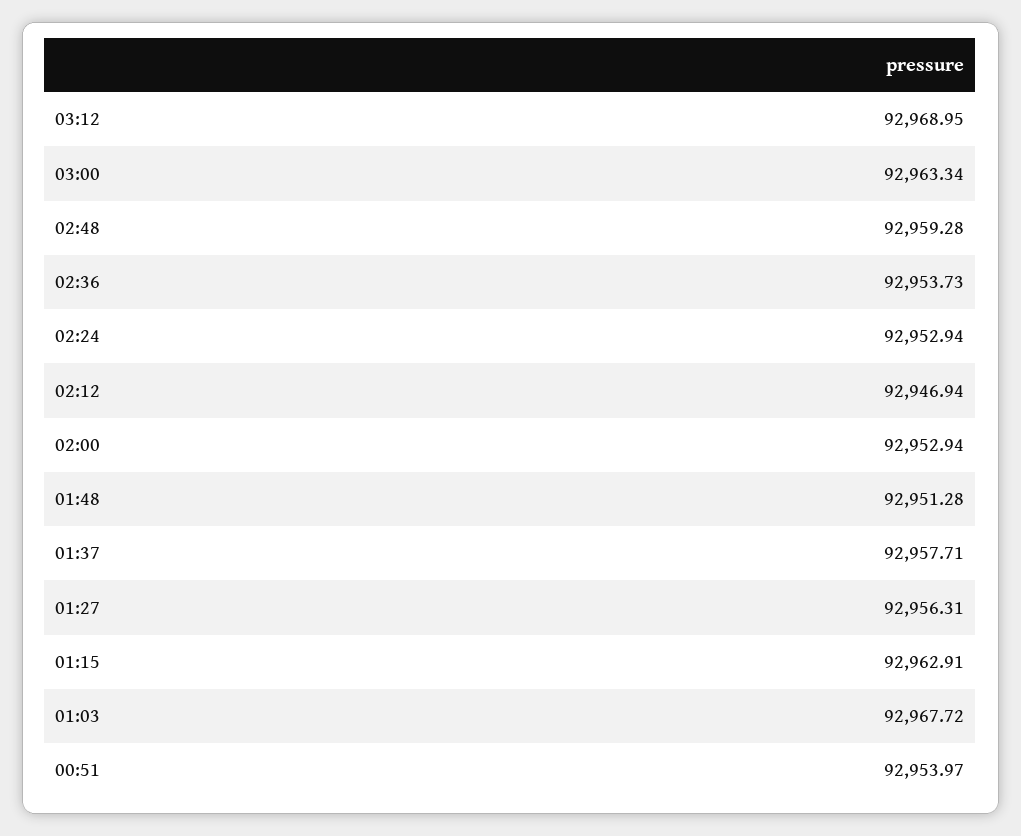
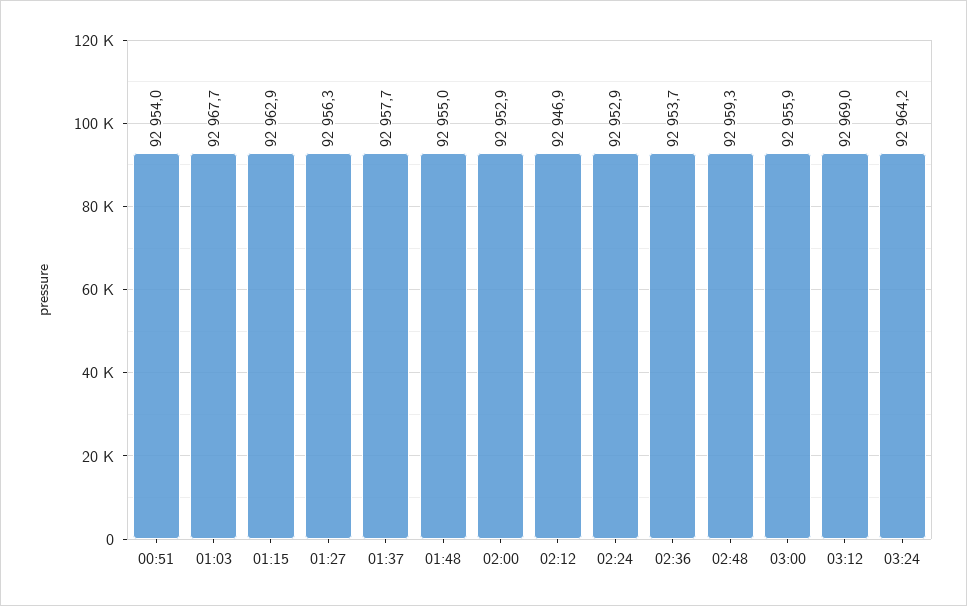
03:00: 92963.34 -> 92955.9
01:48: 92951.28 -> 92955
03:24: none -> 92964.2

